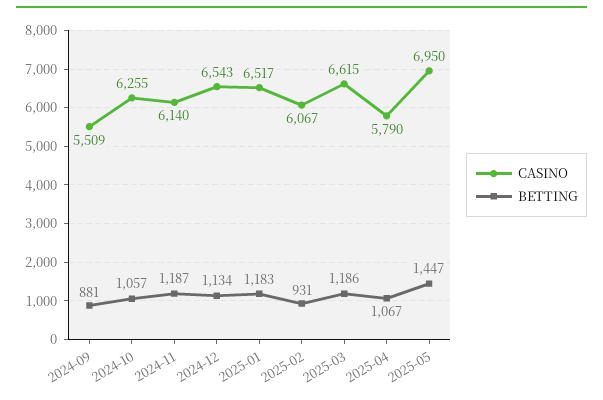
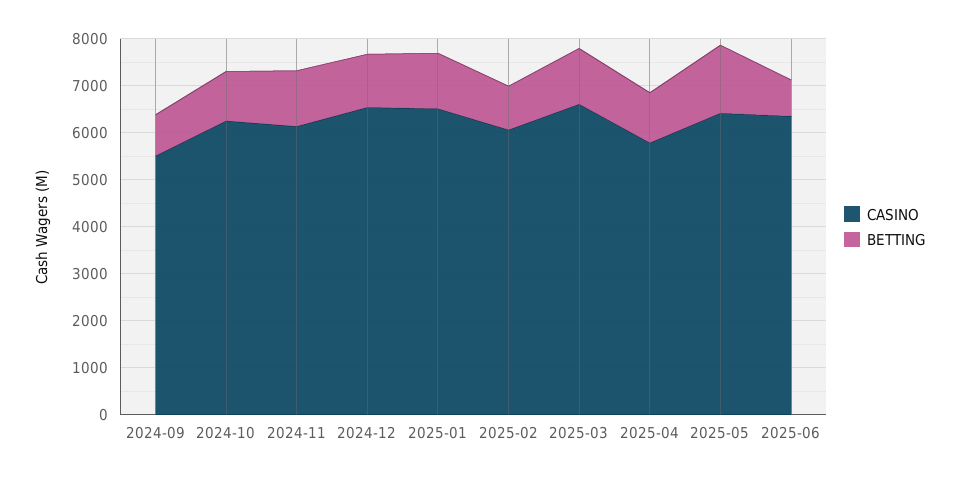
CASINO, 2025-05: 6950 -> 6400
CASINO, 2025-06: none -> 6400
BETTING, 2025-06: none -> 800

